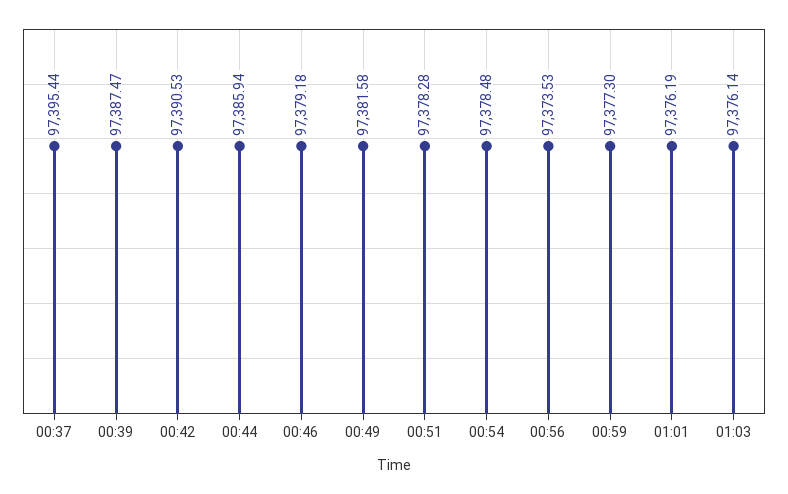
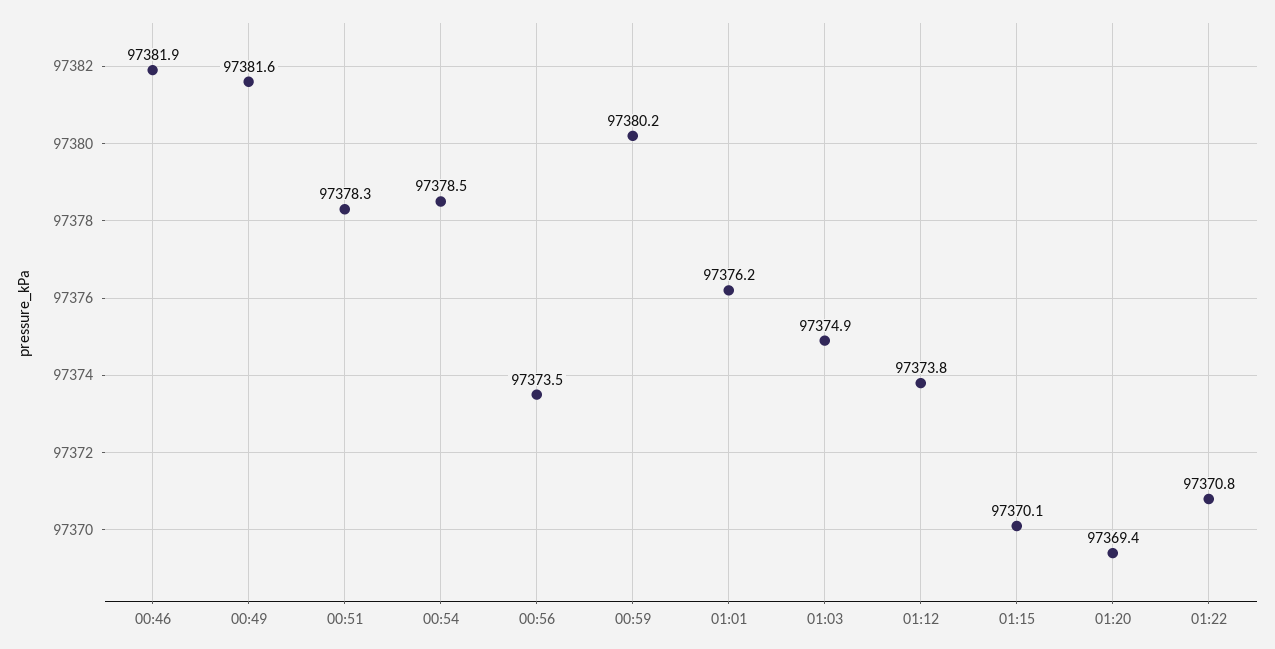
00:37: 97395.44 -> none
00:39: 97387.47 -> none
00:42: 97390.53 -> none
00:44: 97385.94 -> none
00:46: 97379.18 -> 97381.9
00:59: 97377.3 -> 97380.2
01:03: 97376.14 -> 97374.9
01:12: none -> 97373.8
01:15: none -> 97370.1
01:20: none -> 97369.4
01:22: none -> 97370.8

